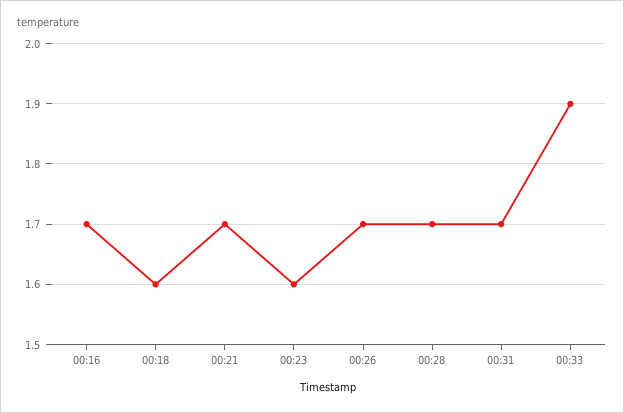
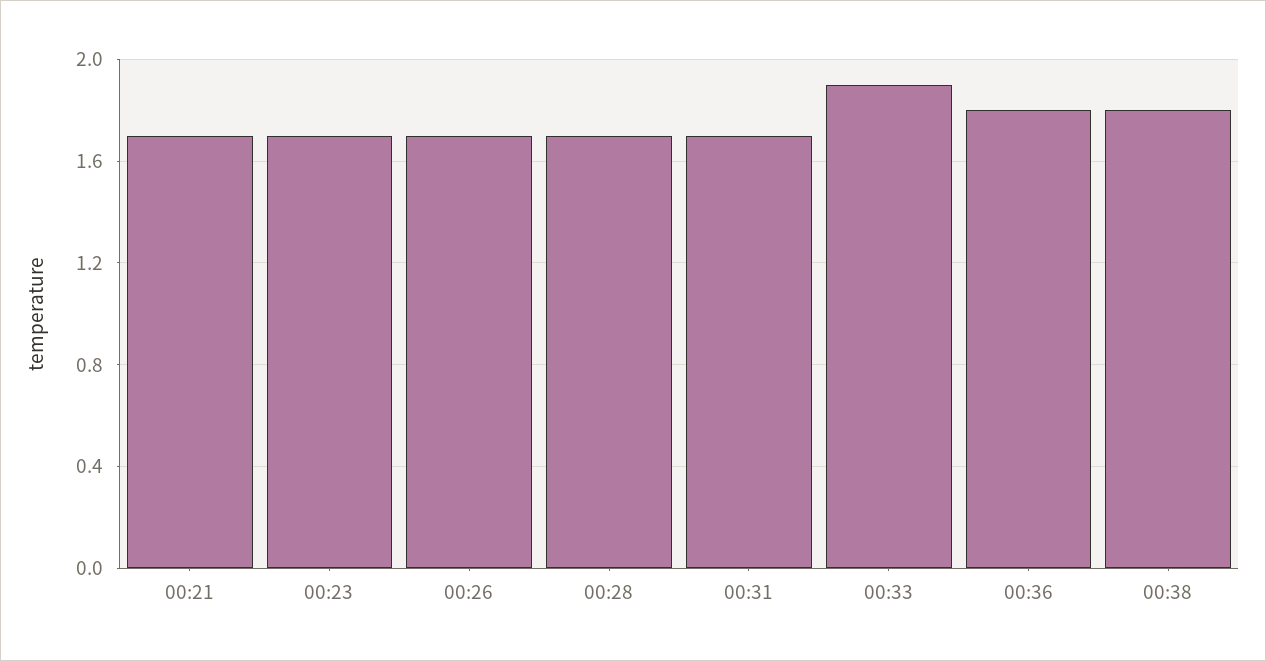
00:16: 1.7 -> none
00:18: 1.6 -> none
00:23: 1.6 -> 1.7
00:36: none -> 1.8
00:38: none -> 1.8

